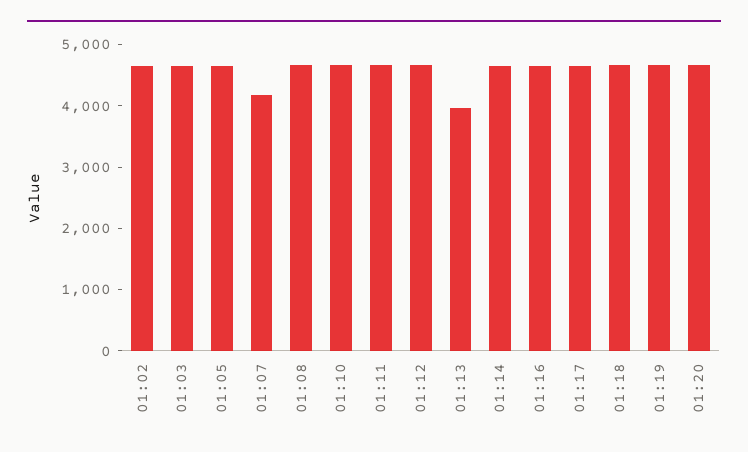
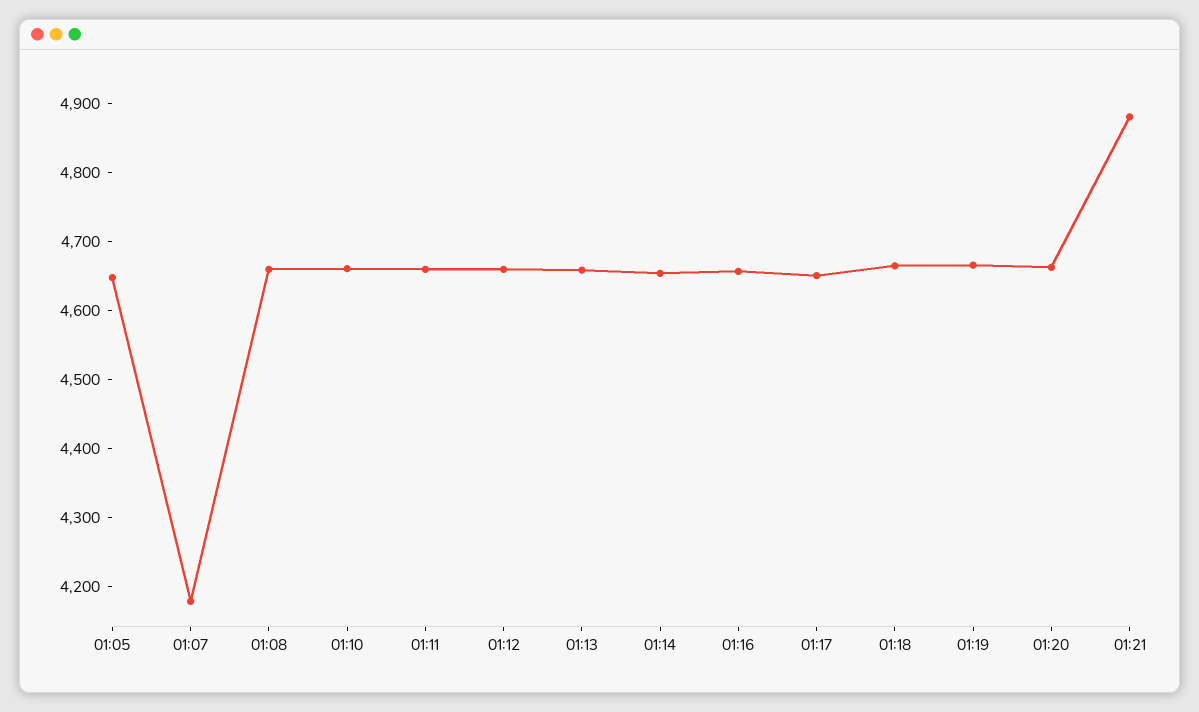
01:02: 4600 -> none
01:03: 4600 -> none
01:13: 4000 -> 4660
01:21: none -> 4880

